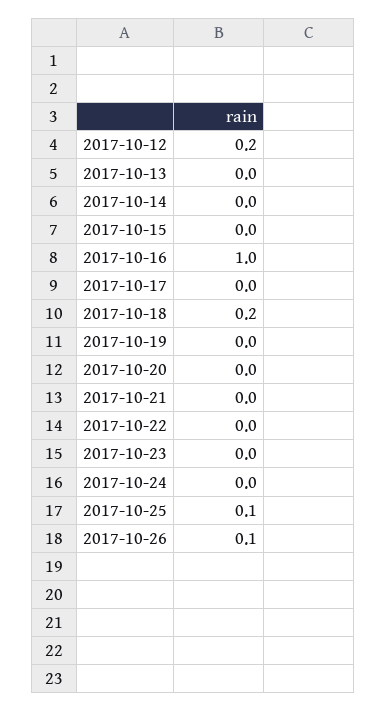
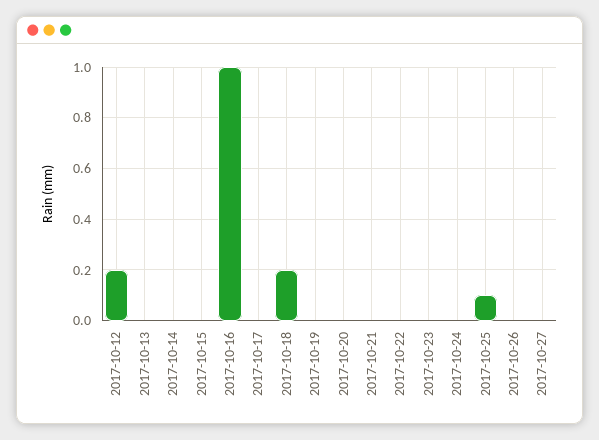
2017-10-26: 0.1 -> 0
2017-10-27: none -> 0

